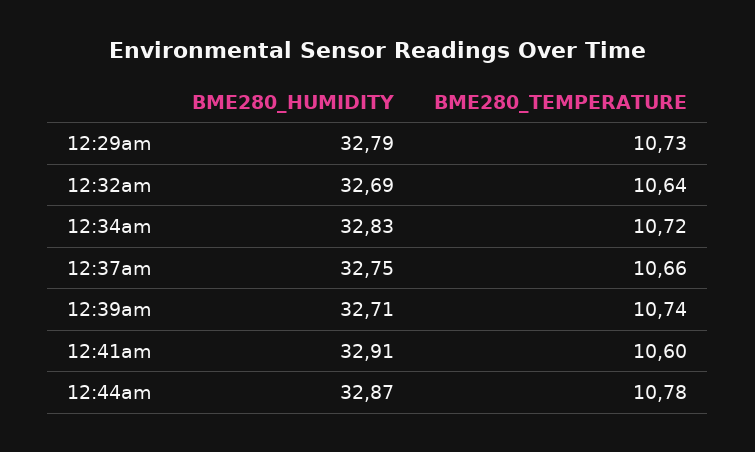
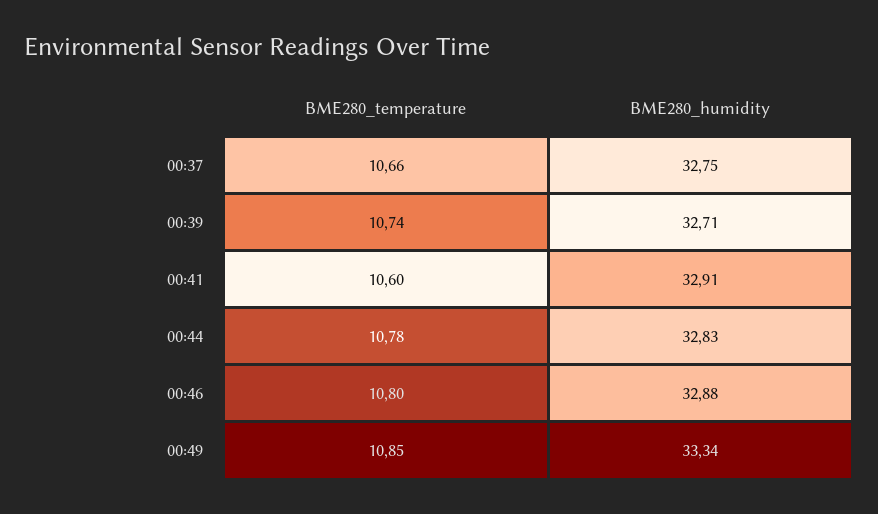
BME280_HUMIDITY, 12:29am: 32.79 -> none
BME280_TEMPERATURE, 12:29am: 10.73 -> none
BME280_HUMIDITY, 12:32am: 32.69 -> none
BME280_TEMPERATURE, 12:32am: 10.64 -> none
BME280_HUMIDITY, 12:34am: 32.83 -> none
BME280_TEMPERATURE, 12:34am: 10.72 -> none
BME280_HUMIDITY, 12:44am: 32.87 -> 32.83
BME280_TEMPERATURE, 00:46: none -> 10.8
BME280_HUMIDITY, 00:46: none -> 32.88
BME280_TEMPERATURE, 00:49: none -> 10.85
BME280_HUMIDITY, 00:49: none -> 33.34

